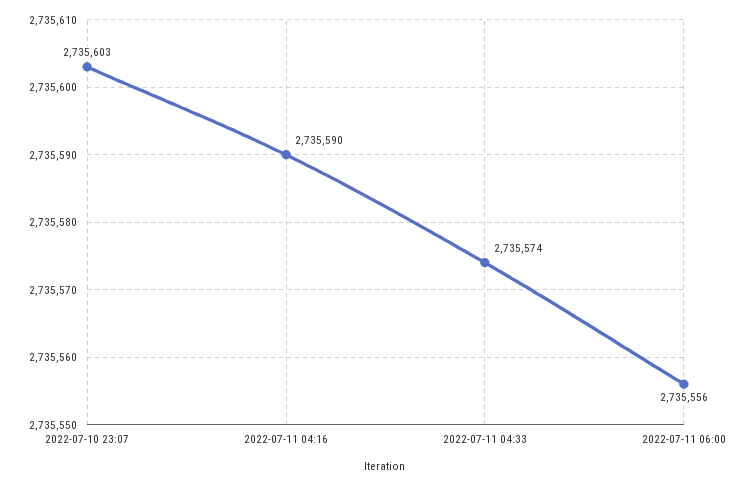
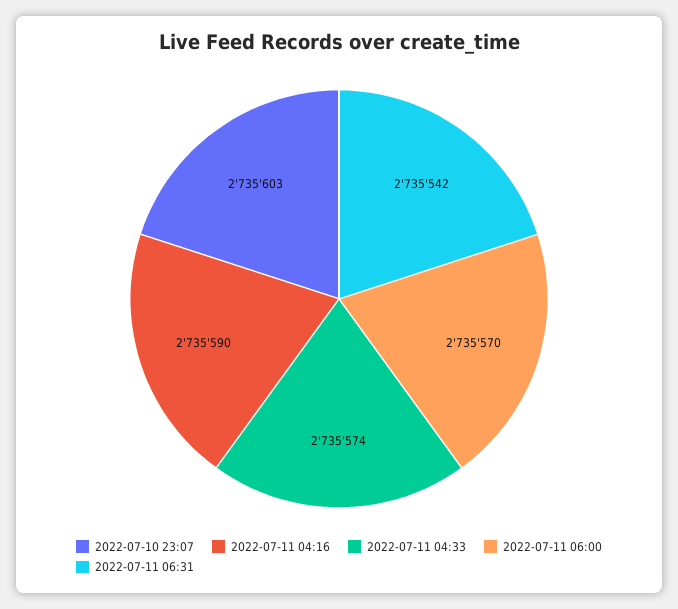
2022-07-11 06:00: 2735556 -> 2735570
2022-07-11 06:31: none -> 2735542

